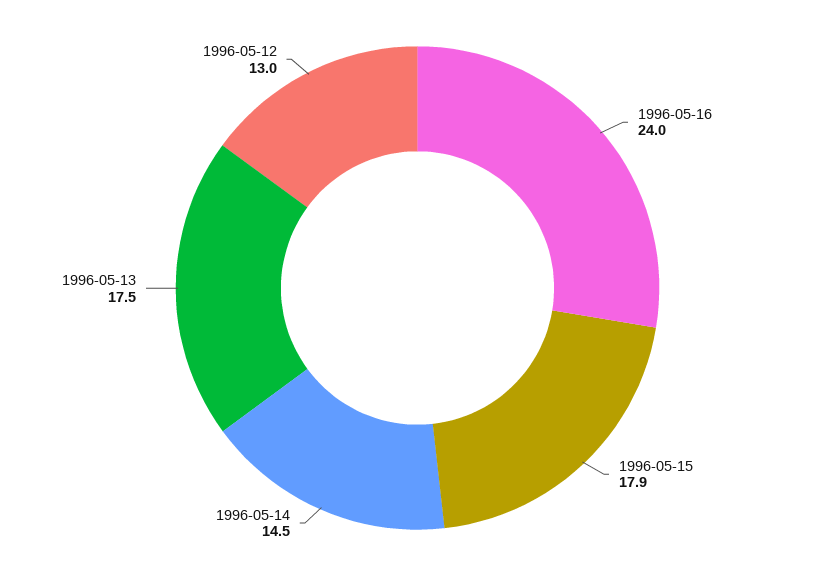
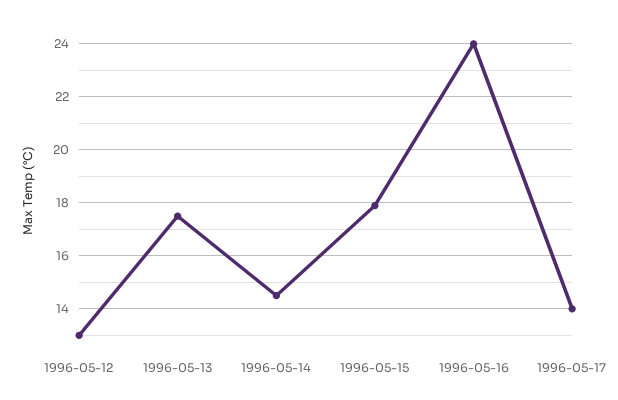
1996-05-17: none -> 14

